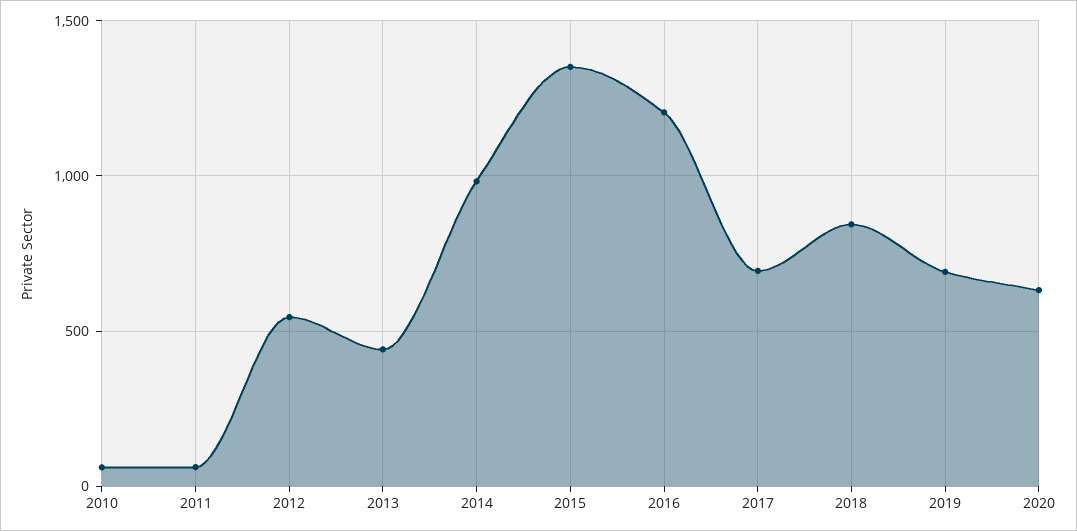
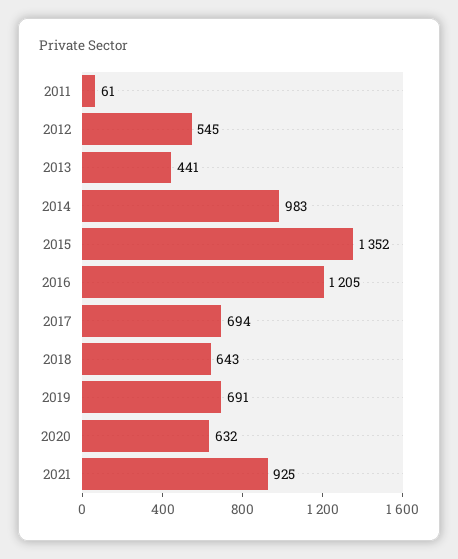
2010: 50 -> none
2018: 850 -> 643
2021: none -> 925

